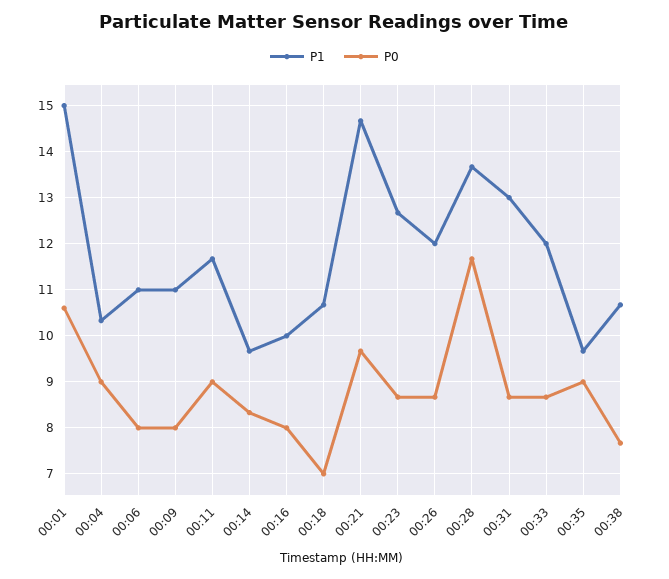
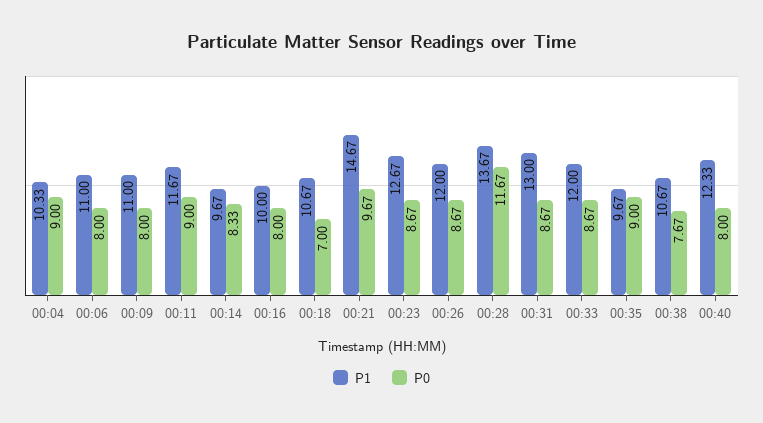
P1, 00:01: 15 -> none
P0, 00:01: 10.6 -> none
P1, 00:40: none -> 12.33
P0, 00:40: none -> 8

